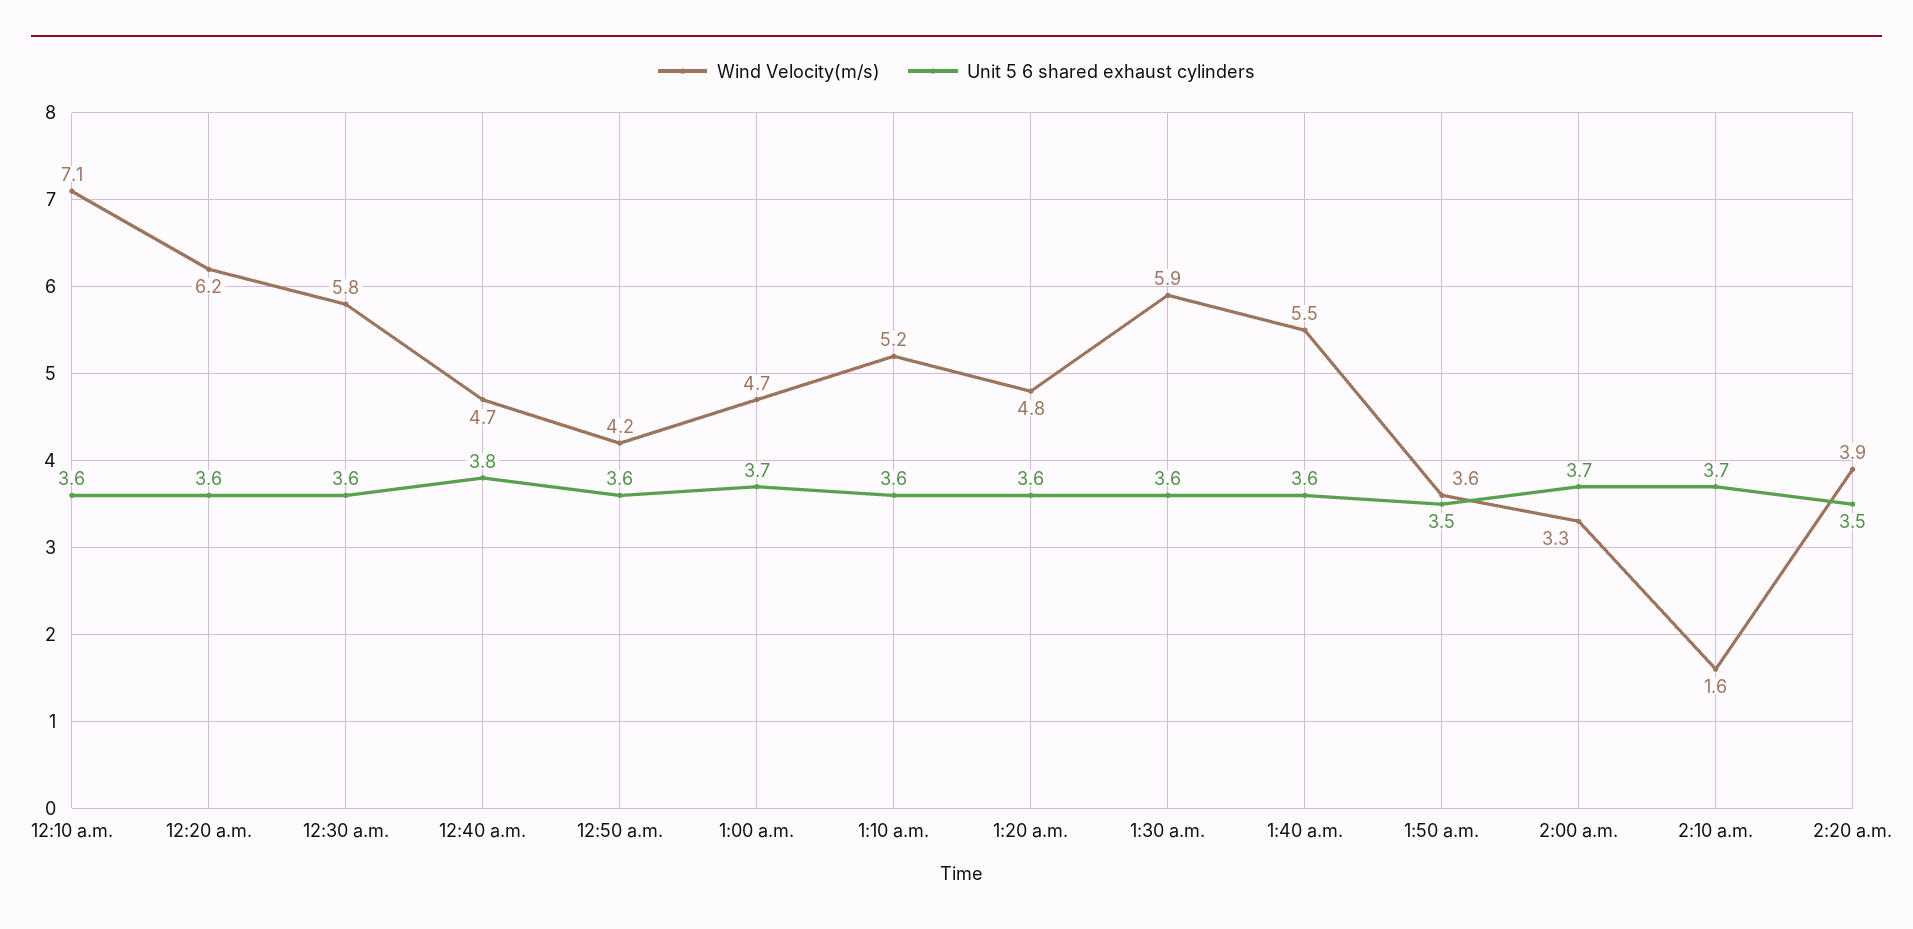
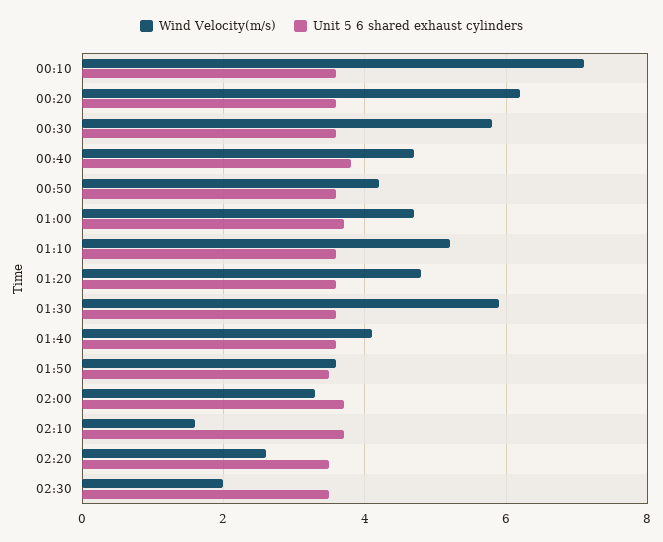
Wind Velocity(m/s), 1:40 a.m.: 5.5 -> 4
Wind Velocity(m/s), 2:20 a.m.: 3.9 -> 2.5
Wind Velocity(m/s), 02:30: none -> 2
Unit 5 6 shared exhaust cylinders, 02:30: none -> 3.5

